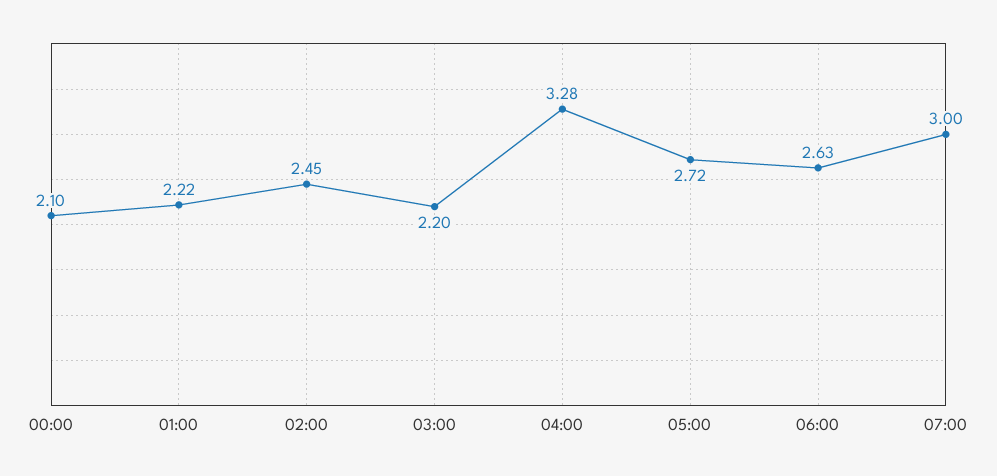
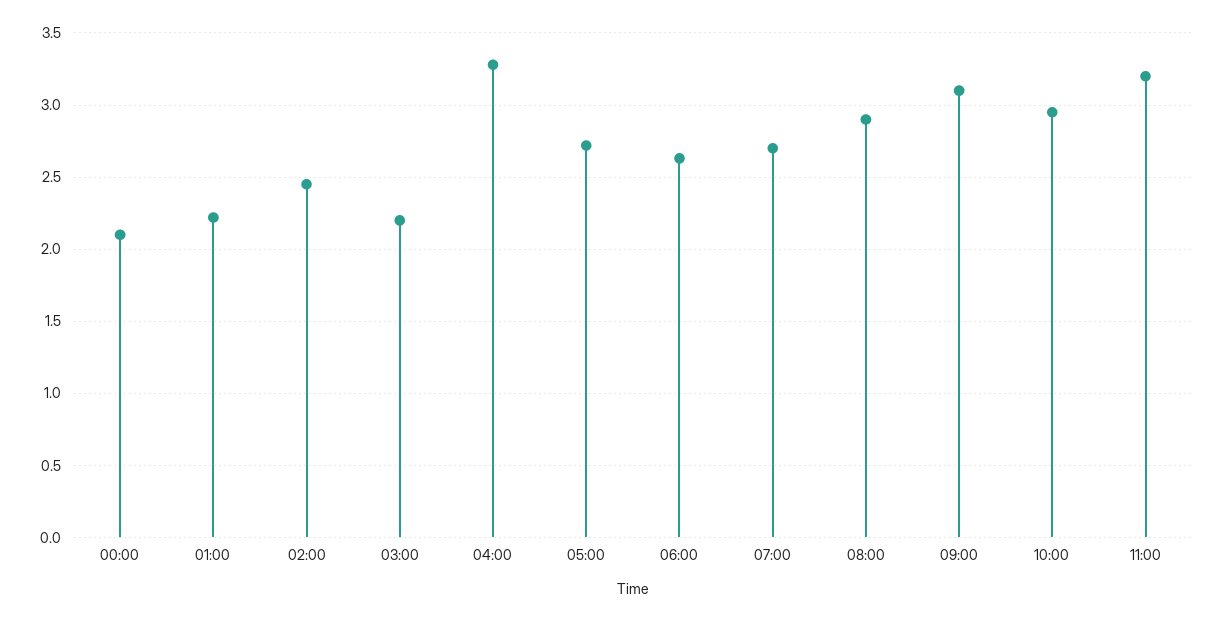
07:00: 3 -> 2.7
08:00: none -> 2.9
09:00: none -> 3.1
10:00: none -> 2.95
11:00: none -> 3.2

